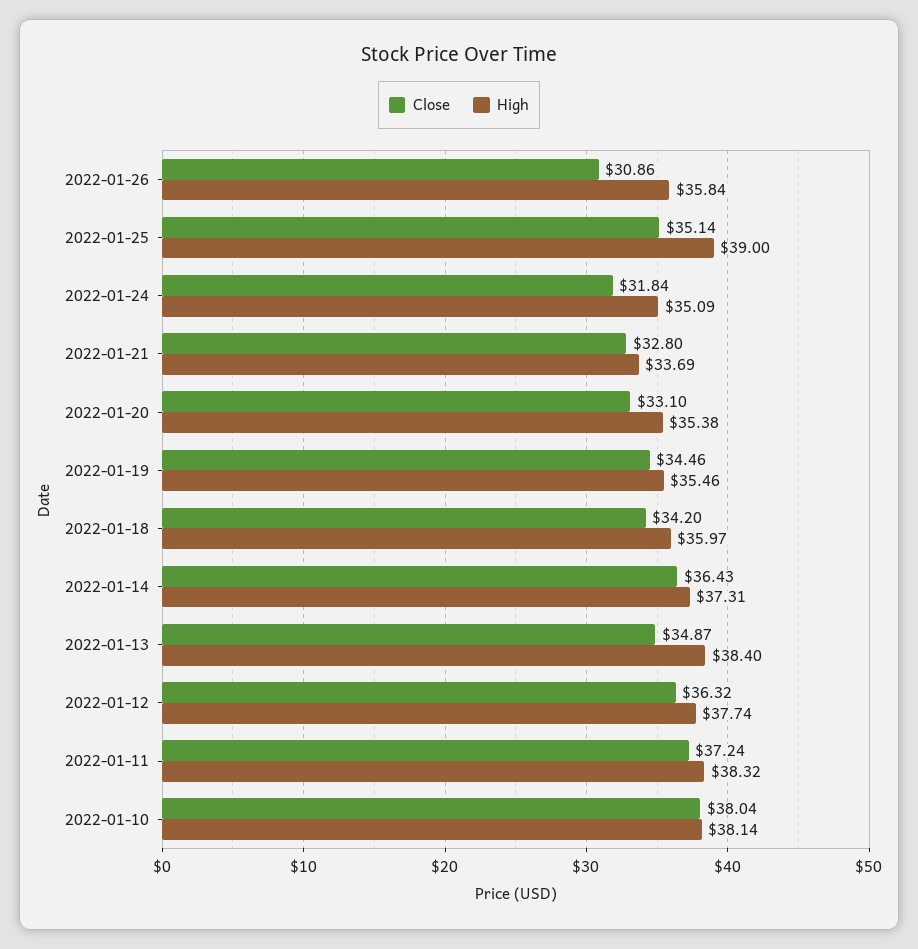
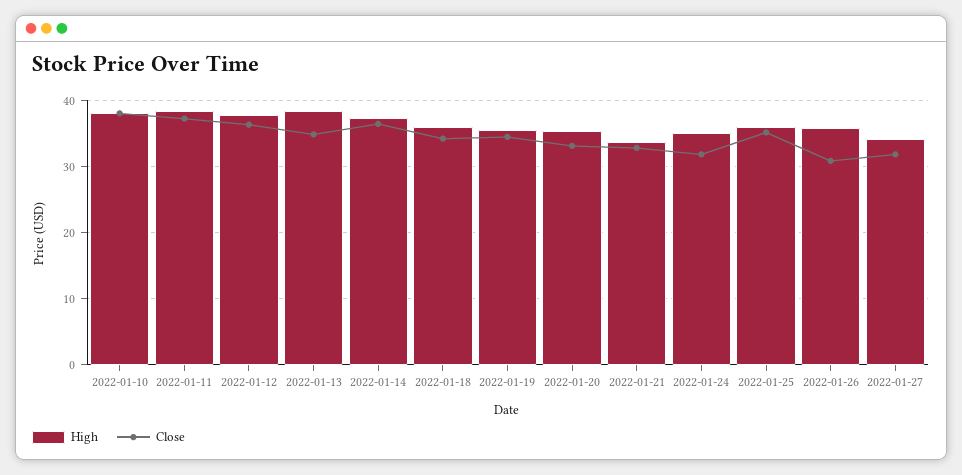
High, 2022-01-25: 39 -> 36
High, 2022-01-27: none -> 34
Close, 2022-01-27: none -> 32

